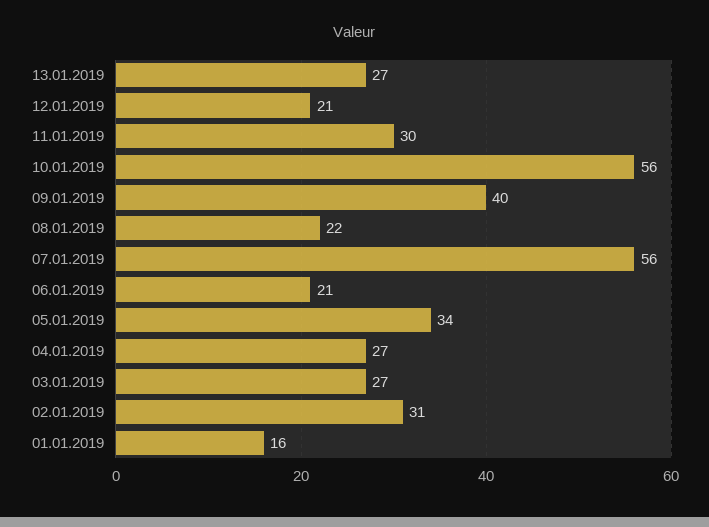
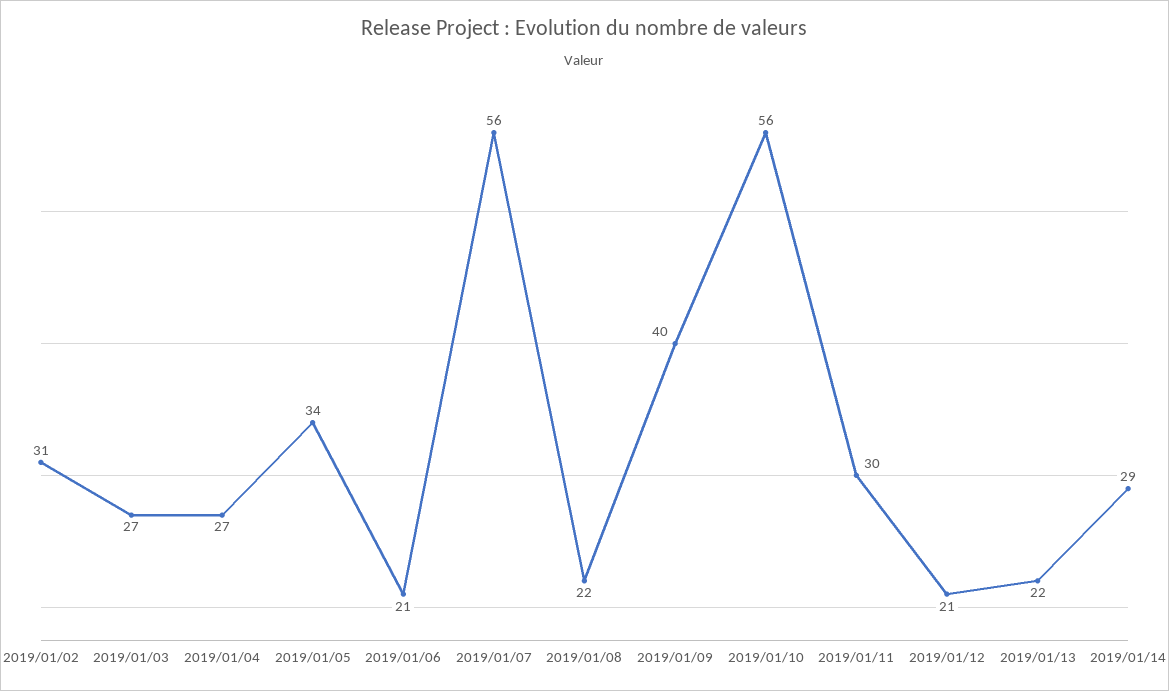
13.01.2019: 27 -> 22
01.01.2019: 16 -> none
2019/01/14: none -> 29

